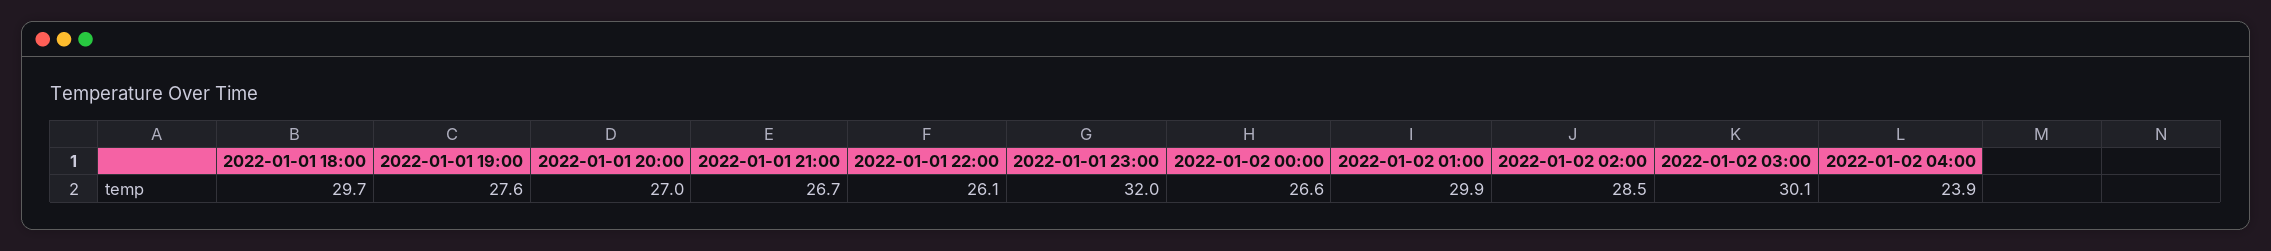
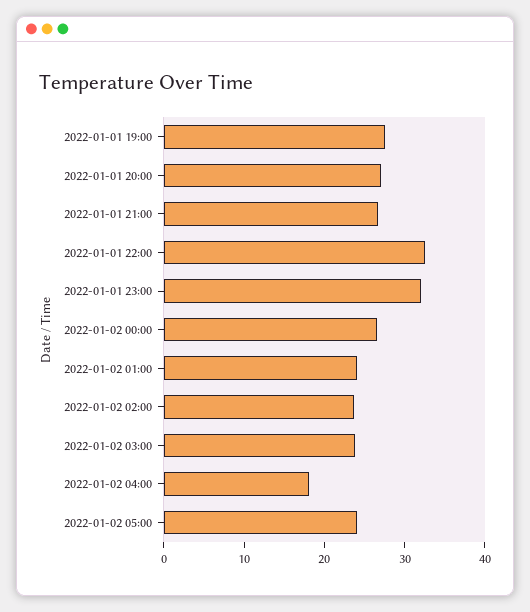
2022-01-01 18:00: 29.7 -> none
2022-01-01 22:00: 26.1 -> 32
2022-01-02 01:00: 29.9 -> 24
2022-01-02 02:00: 28.5 -> 24
2022-01-02 03:00: 30.1 -> 24
2022-01-02 04:00: 23.9 -> 18
2022-01-02 05:00: none -> 24

